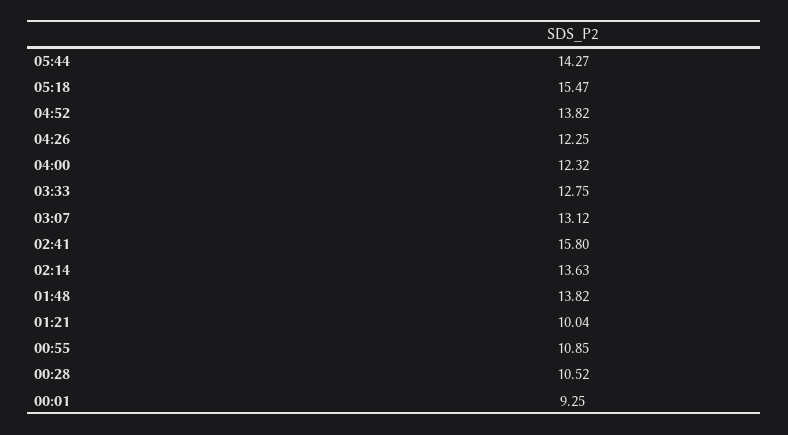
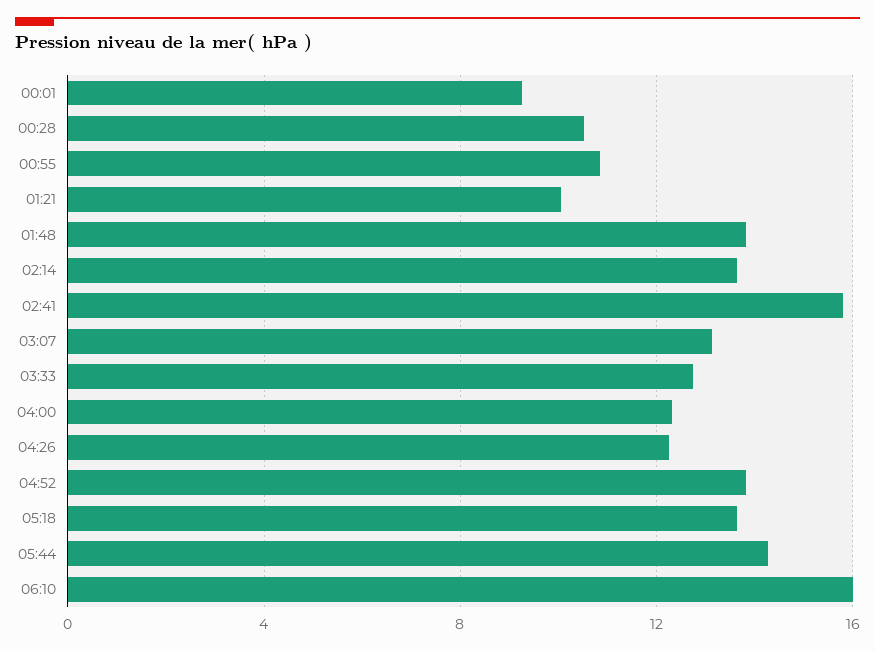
05:18: 15.47 -> 13.5
06:10: none -> 16

